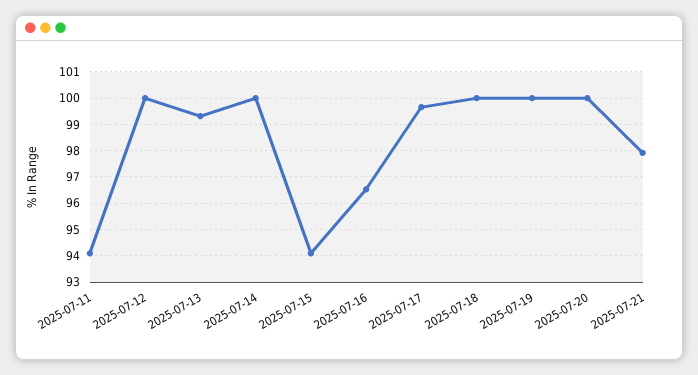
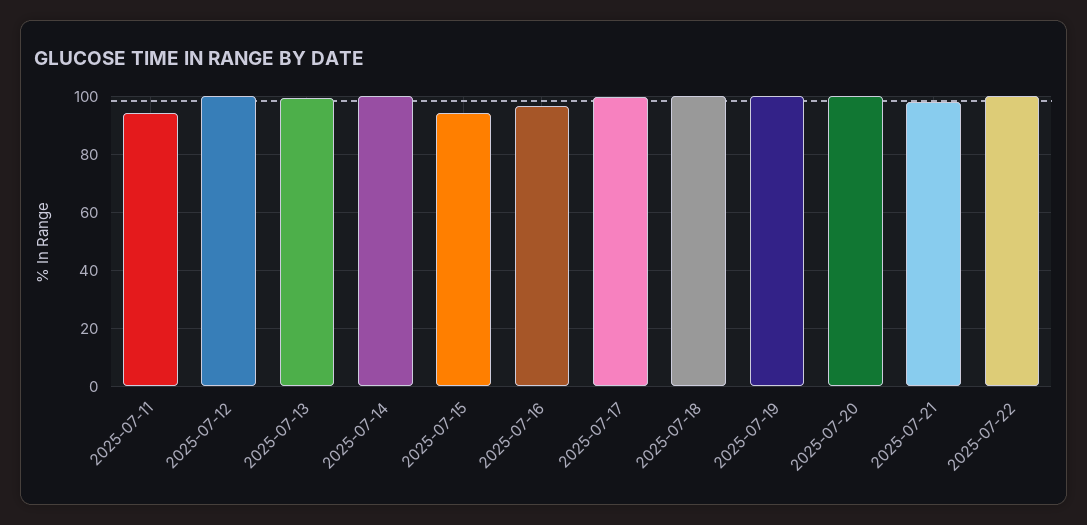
2025-07-22: none -> 100

